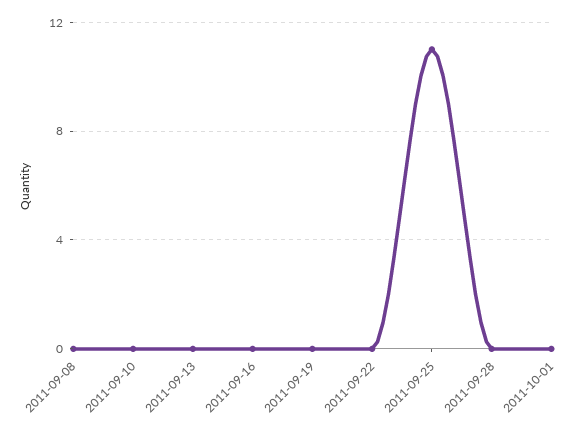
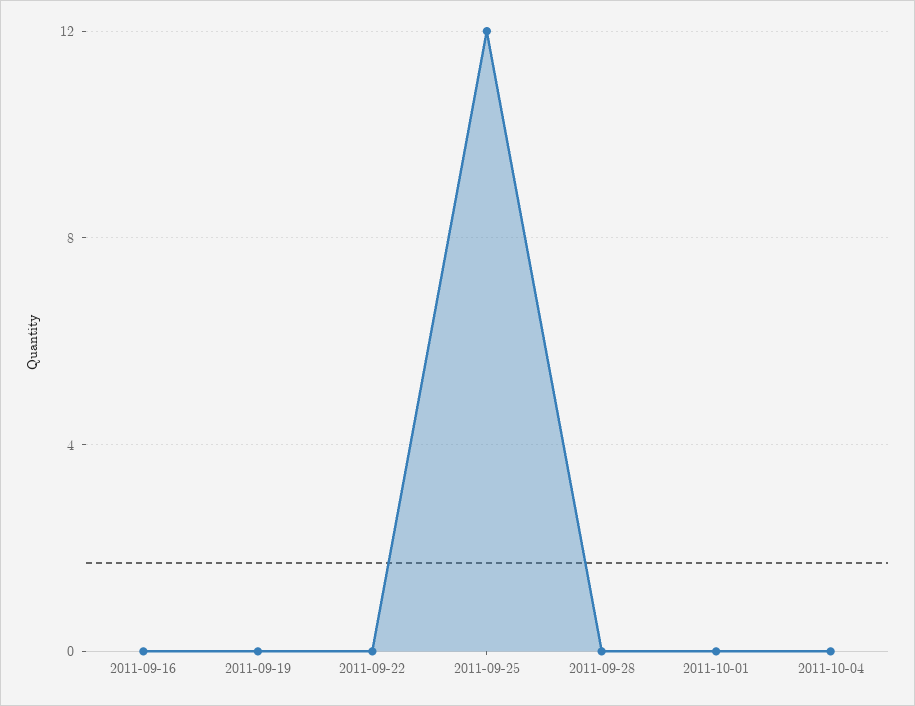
2011-09-08: 0 -> none
2011-09-10: 0 -> none
2011-09-13: 0 -> none
2011-09-25: 11 -> 12
2011-10-04: none -> 0

